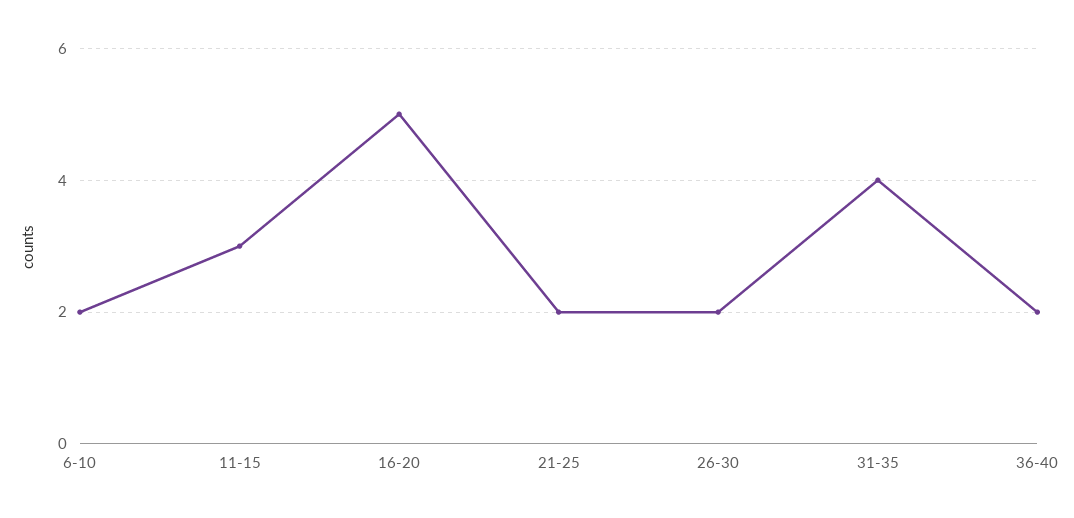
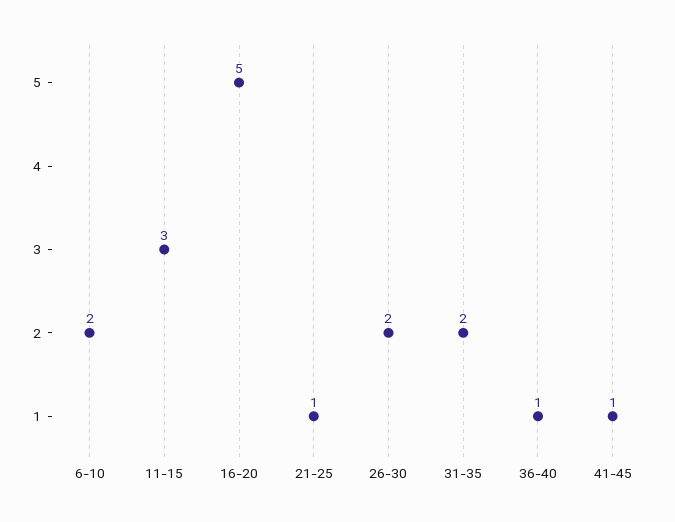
21-25: 2 -> 1
31-35: 4 -> 2
36-40: 2 -> 1
41-45: none -> 1

